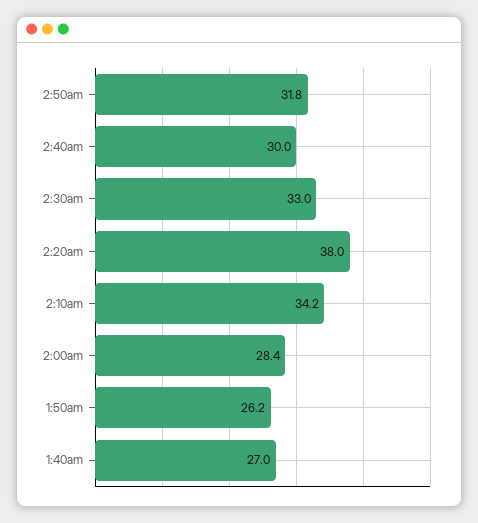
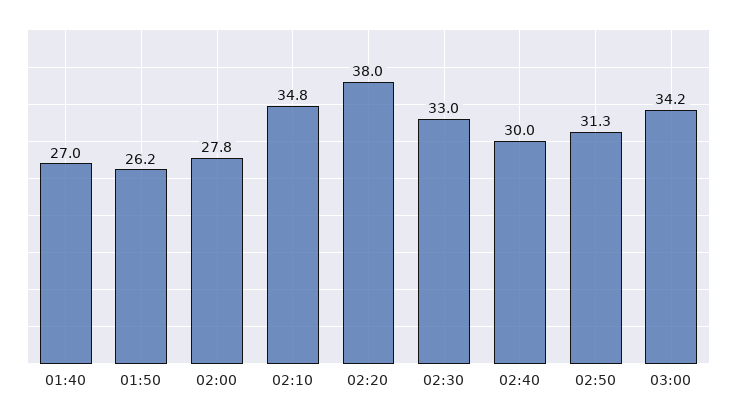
2:50am: 31.8 -> 31.3
2:10am: 34.2 -> 34.8
2:00am: 28.4 -> 27.8
03:00: none -> 34.2

